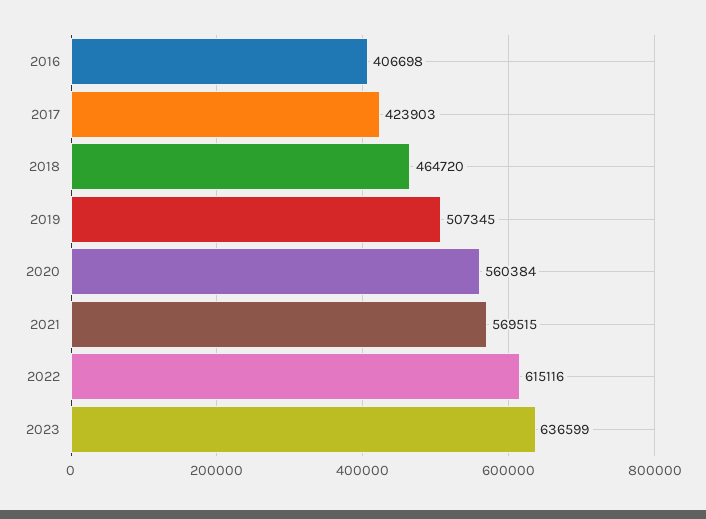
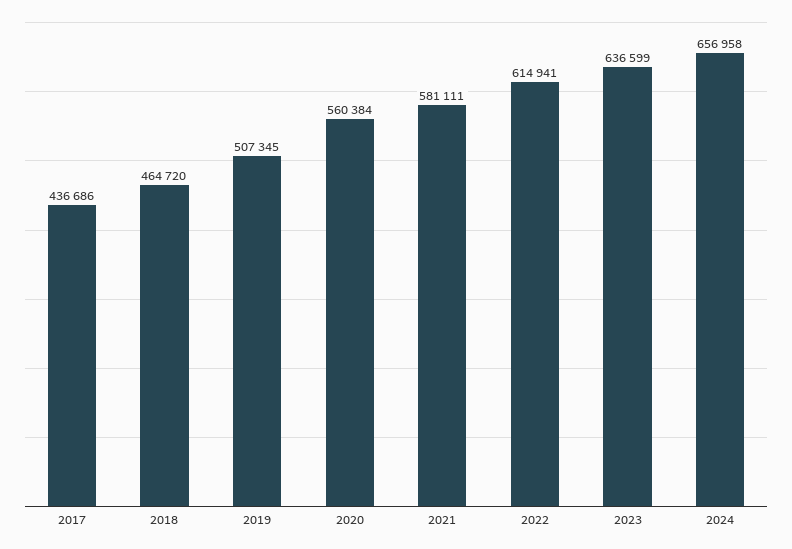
2016: 406698 -> none
2017: 423903 -> 436686
2021: 569515 -> 581111
2022: 615116 -> 614941
2024: none -> 656958

